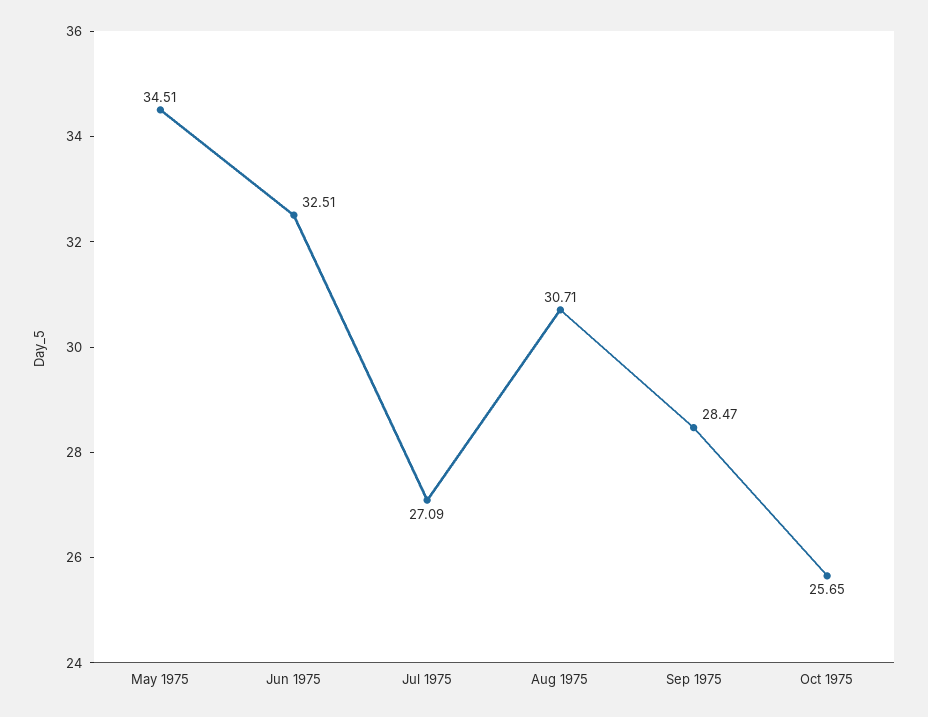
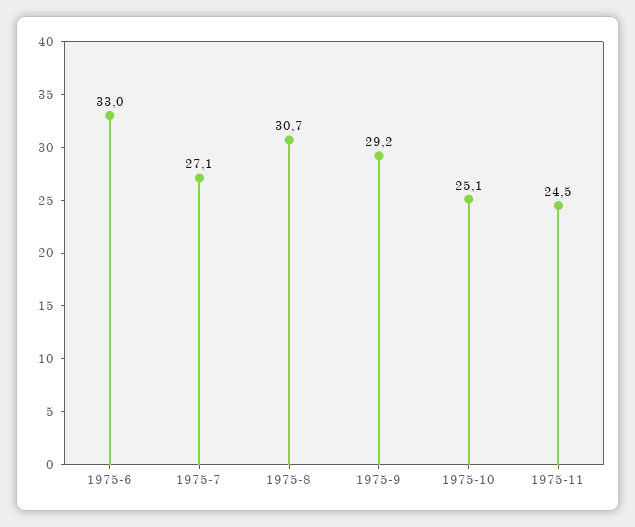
May 1975: 34.51 -> none
Jun 1975: 32.51 -> 33
Sep 1975: 28.47 -> 29.2
Oct 1975: 25.65 -> 25.1
1975-11: none -> 24.5

